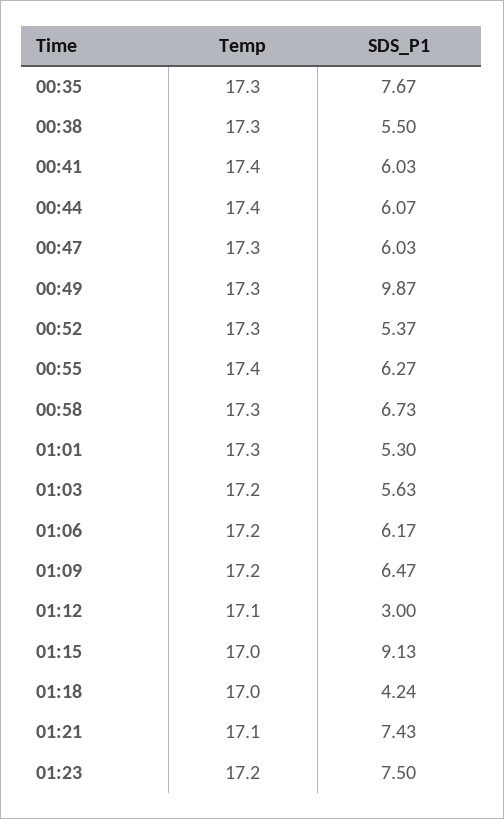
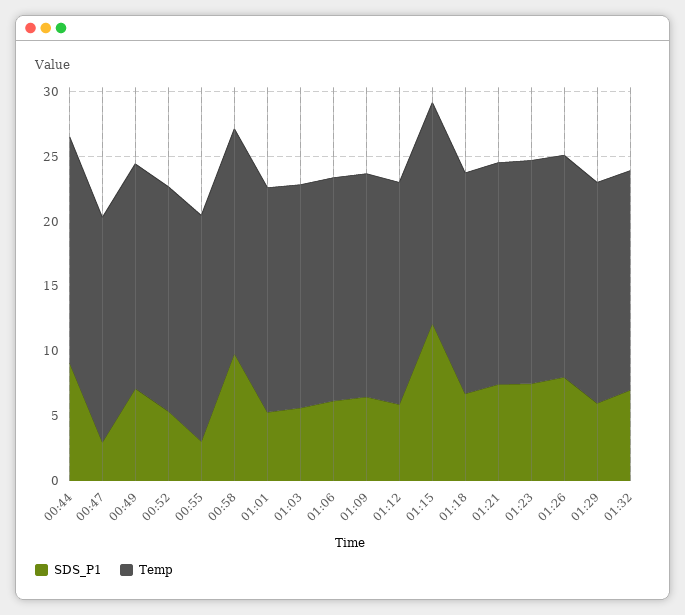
Temp, 00:35: 17.3 -> none
SDS_P1, 00:35: 7.67 -> none
Temp, 00:38: 17.3 -> none
SDS_P1, 00:38: 5.5 -> none
Temp, 00:41: 17.4 -> none
SDS_P1, 00:41: 6.03 -> none
SDS_P1, 00:44: 6.07 -> 9
SDS_P1, 00:47: 6.03 -> 3
SDS_P1, 00:49: 9.87 -> 7
SDS_P1, 00:55: 6.27 -> 3
SDS_P1, 00:58: 6.73 -> 10
SDS_P1, 01:12: 3 -> 6
SDS_P1, 01:15: 9.13 -> 12
SDS_P1, 01:18: 4.24 -> 7
SDS_P1, 01:26: none -> 8
Temp, 01:26: none -> 17
SDS_P1, 01:29: none -> 6
Temp, 01:29: none -> 17
SDS_P1, 01:32: none -> 7
Temp, 01:32: none -> 17

